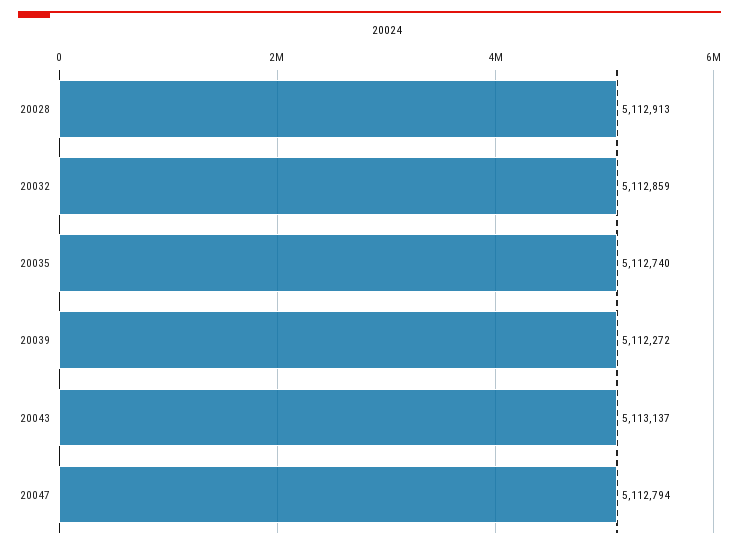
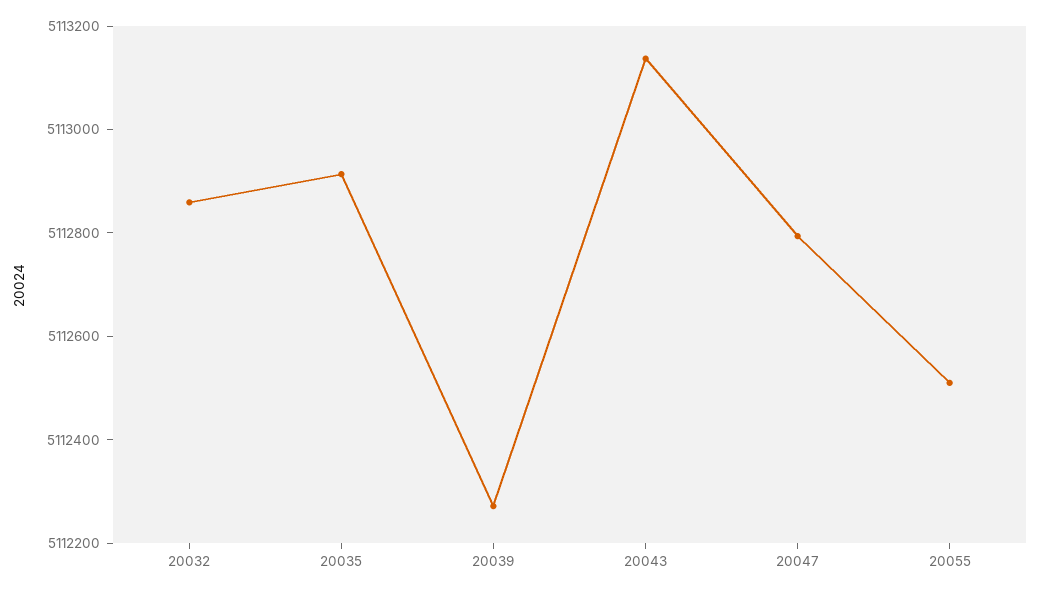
20028: 5112913 -> none
20035: 5112740 -> 5112900
20055: none -> 5112500

